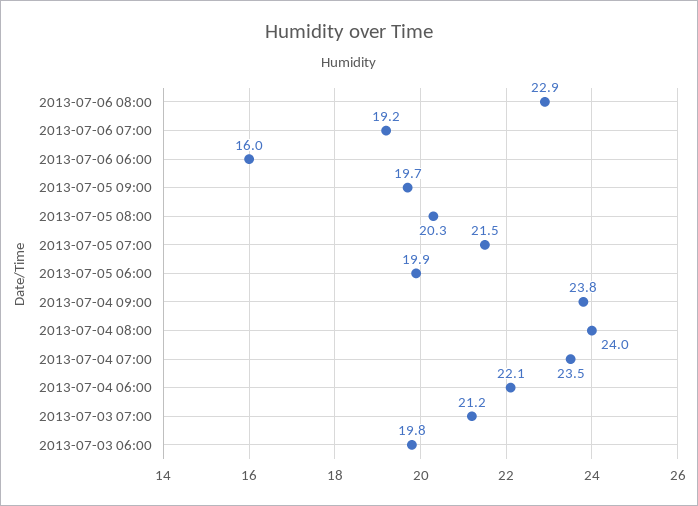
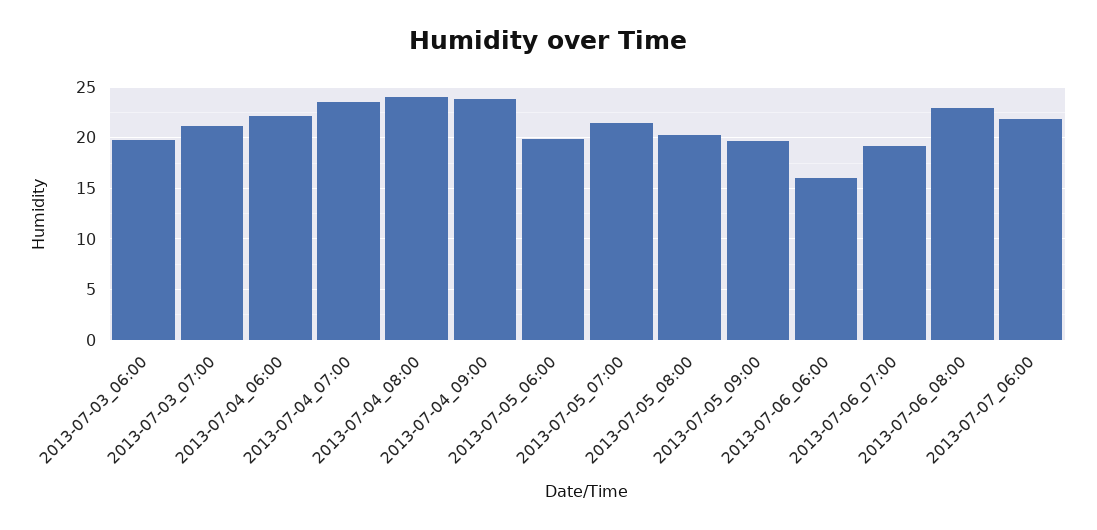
2013-07-07_06:00: none -> 22

